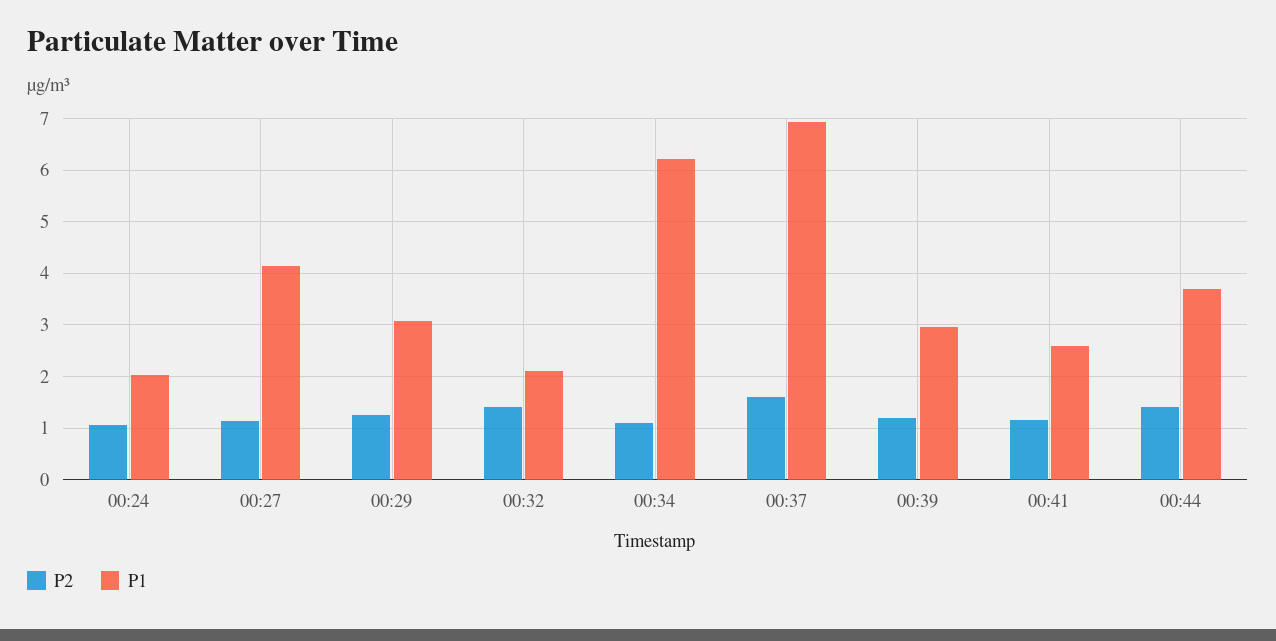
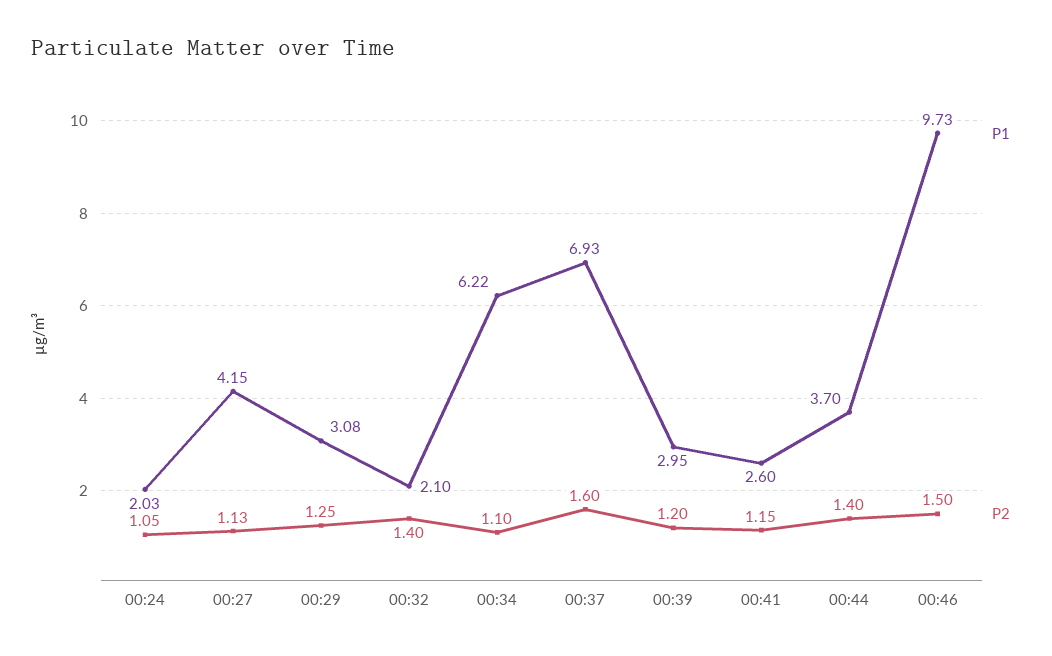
P1, 00:46: none -> 9.73
P2, 00:46: none -> 1.5

